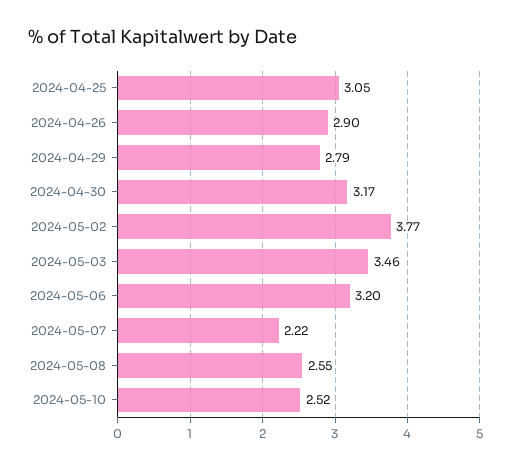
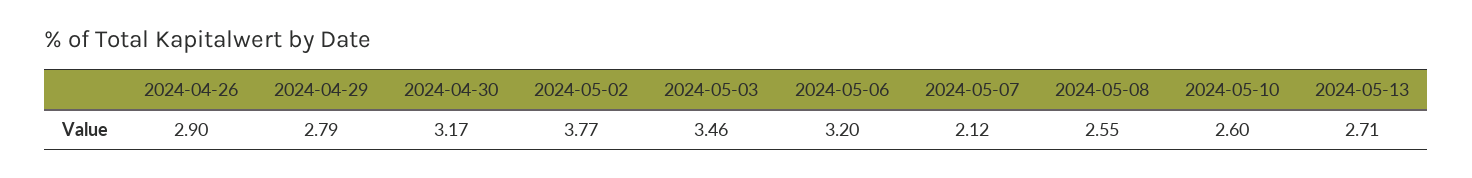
2024-04-25: 3.05 -> none
2024-05-07: 2.22 -> 2.12
2024-05-10: 2.52 -> 2.6
2024-05-13: none -> 2.71

